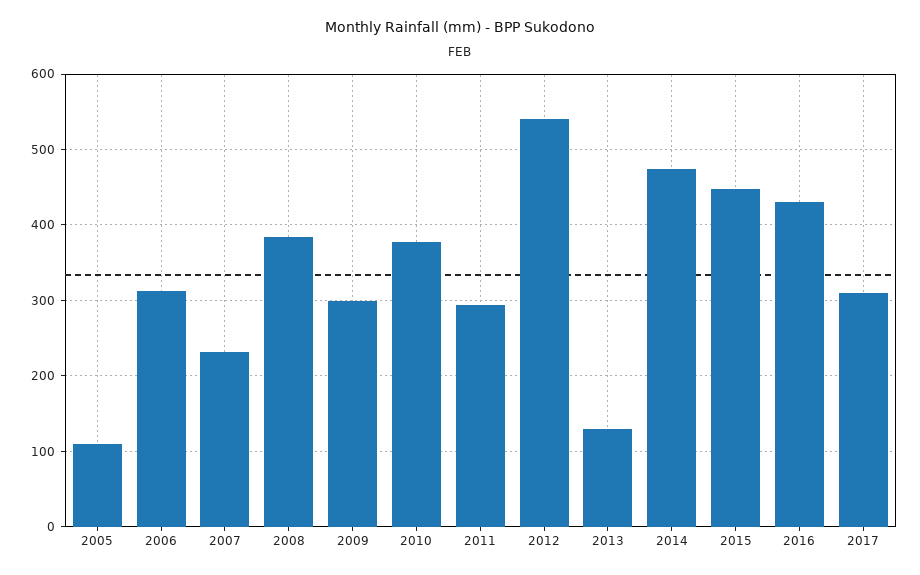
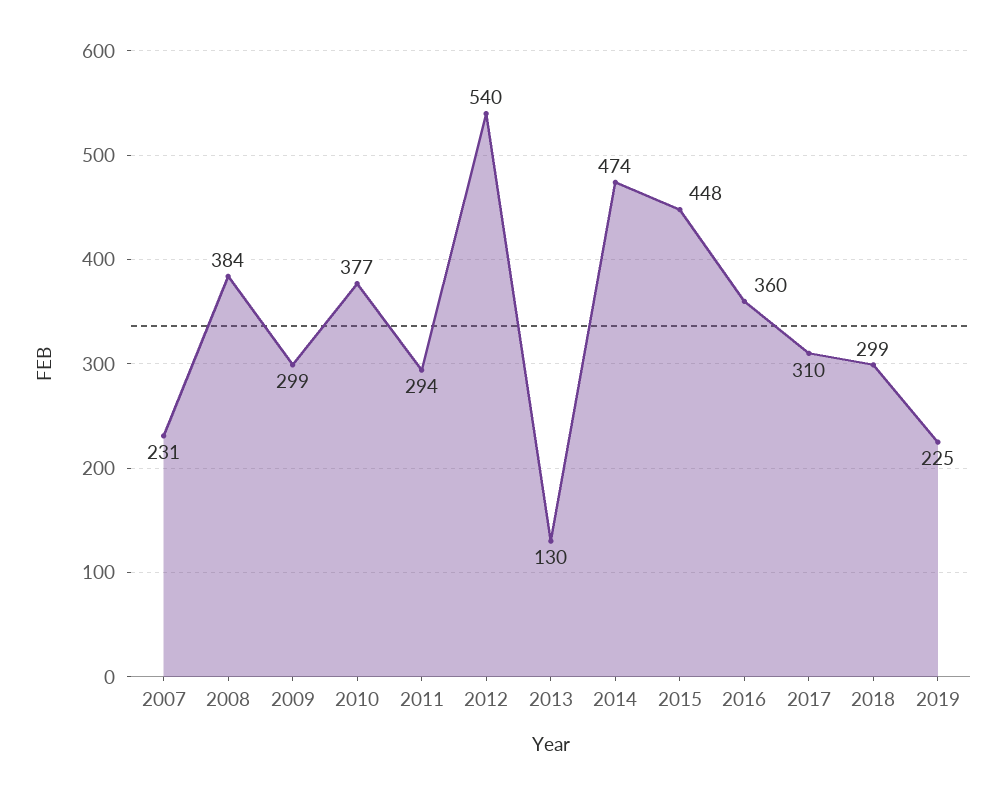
2005: 110 -> none
2006: 310 -> none
2016: 430 -> 360
2018: none -> 299
2019: none -> 225

